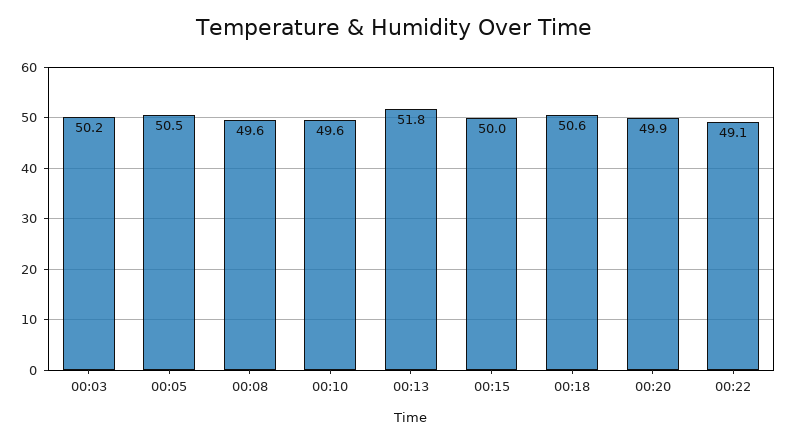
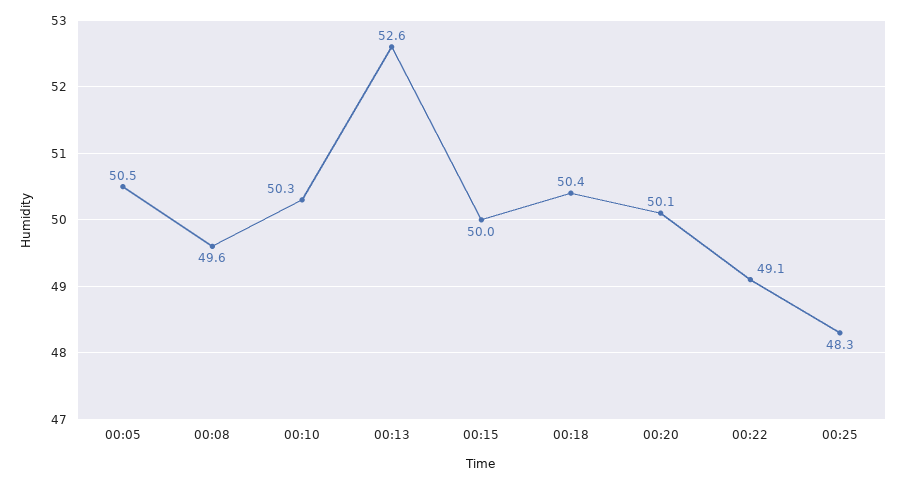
00:03: 50.2 -> none
00:10: 49.6 -> 50.3
00:13: 51.8 -> 52.6
00:18: 50.6 -> 50.4
00:20: 49.9 -> 50.1
00:25: none -> 48.3

